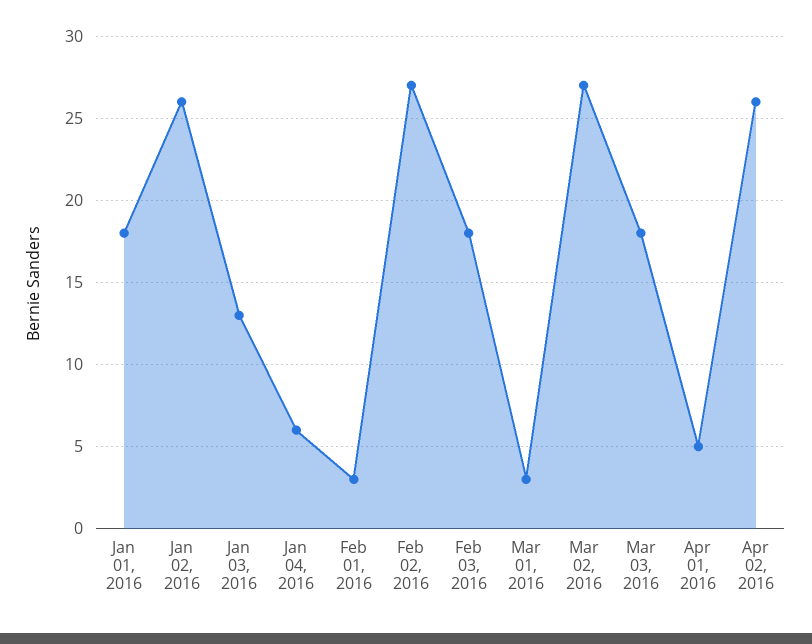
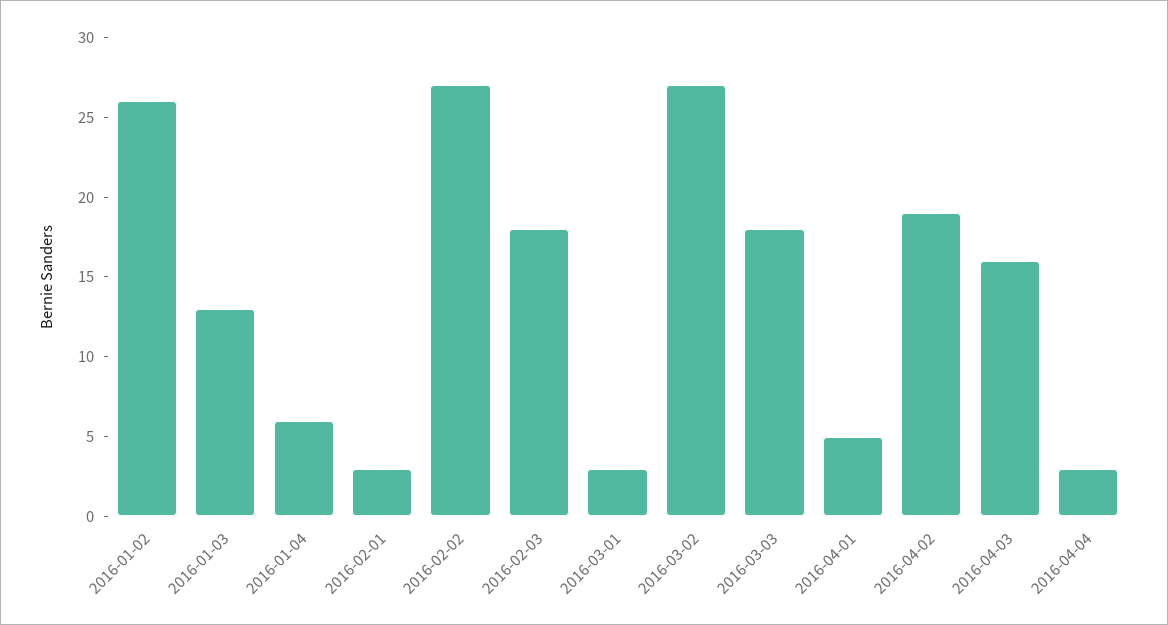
Jan 01, 2016: 18 -> none
Apr 02, 2016: 26 -> 19
2016-04-03: none -> 16
2016-04-04: none -> 3

